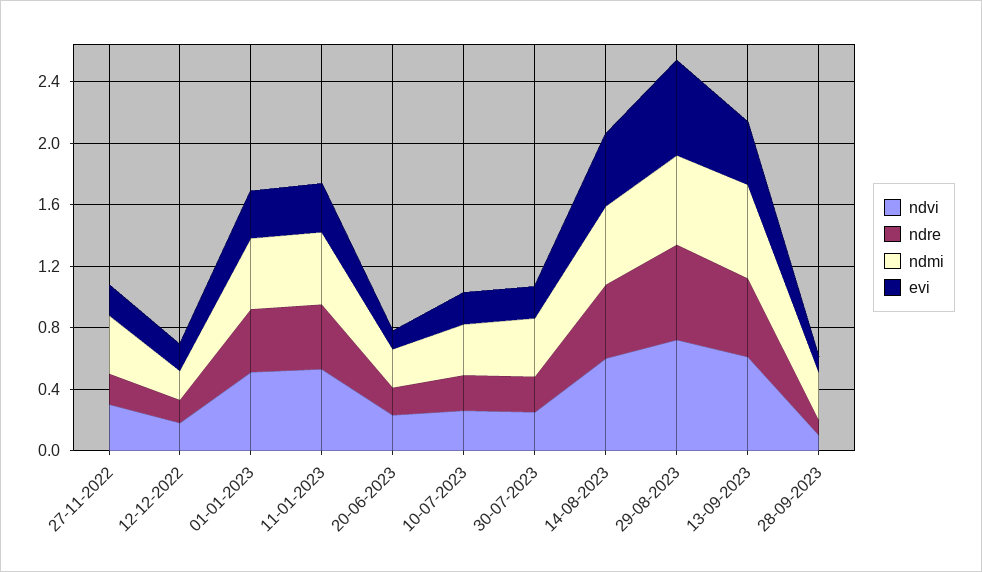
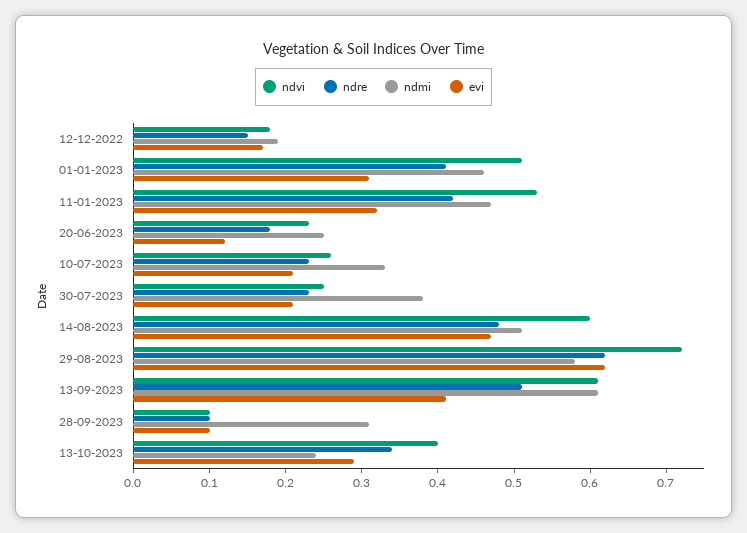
ndvi, 27-11-2022: 0.3 -> none
ndre, 27-11-2022: 0.2 -> none
ndmi, 27-11-2022: 0.4 -> none
evi, 27-11-2022: 0.2 -> none
ndvi, 13-10-2023: none -> 0.4
ndre, 13-10-2023: none -> 0.35
ndmi, 13-10-2023: none -> 0.25
evi, 13-10-2023: none -> 0.3

